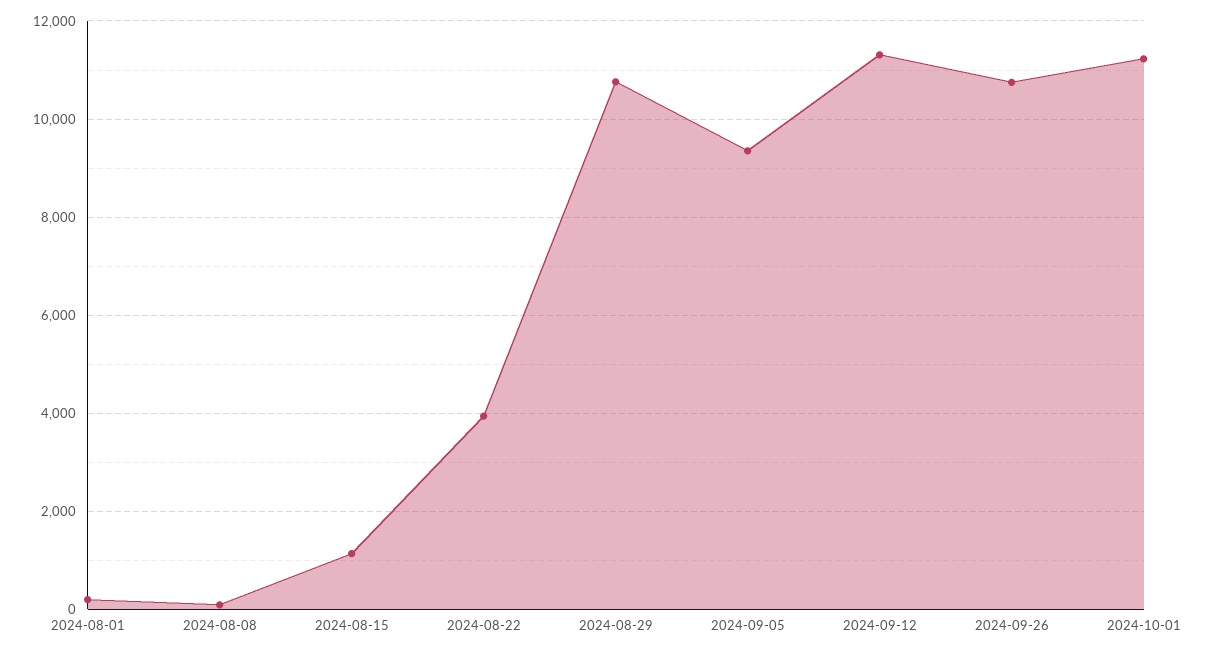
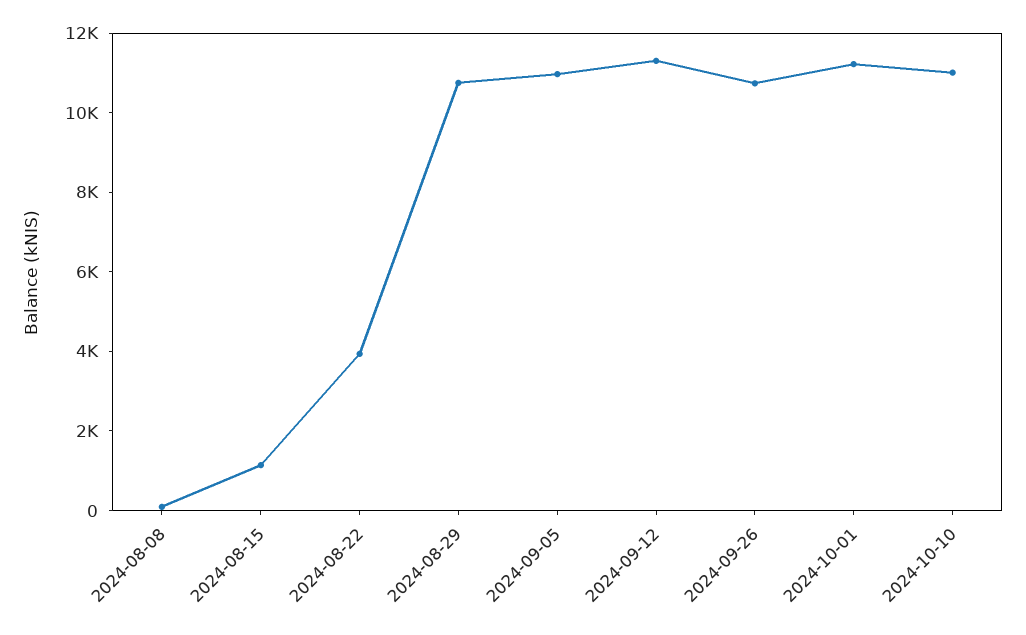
2024-08-01: 200 -> none
2024-09-05: 9400 -> 11000
2024-10-10: none -> 11000

